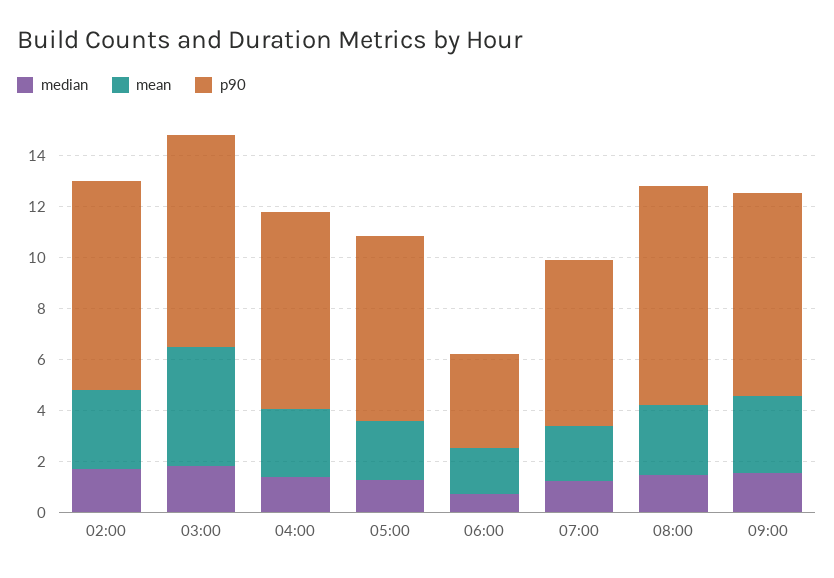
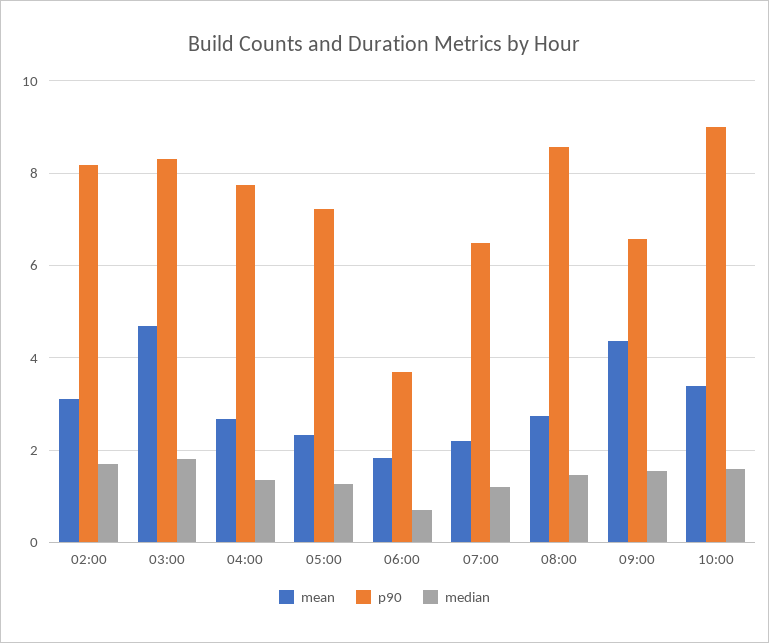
mean, 09:00: 3 -> 4.4
p90, 09:00: 8 -> 6.6
mean, 10:00: none -> 3.4
p90, 10:00: none -> 9
median, 10:00: none -> 1.6

